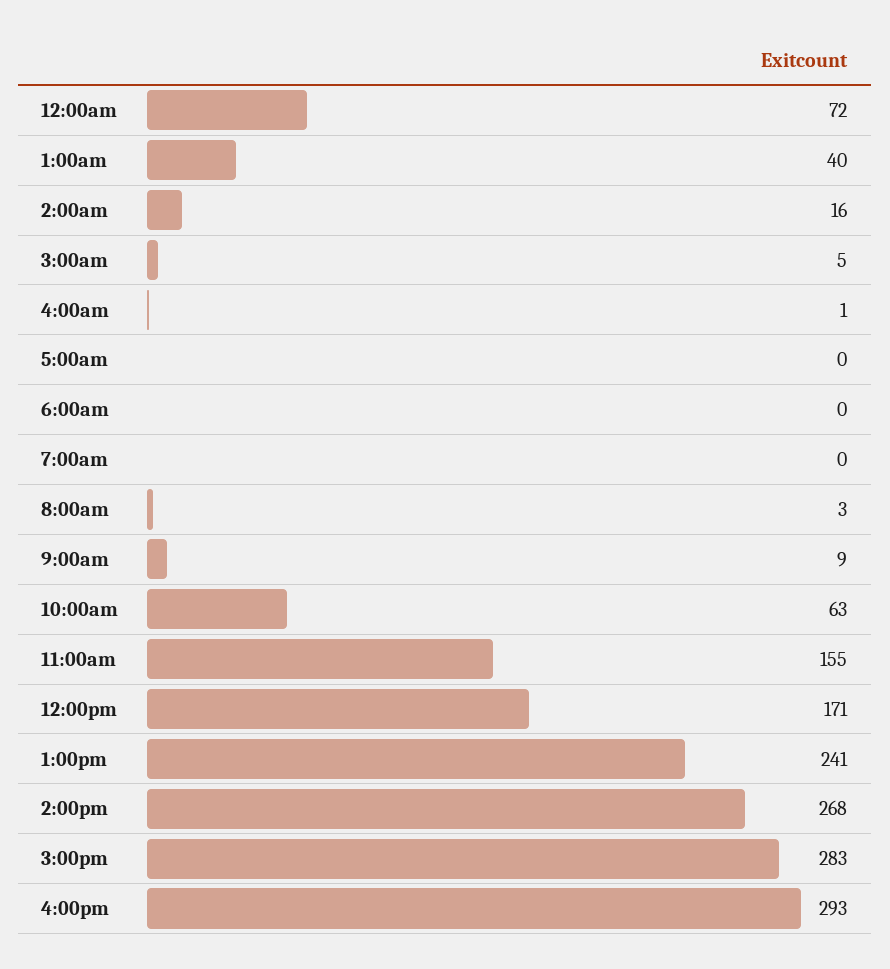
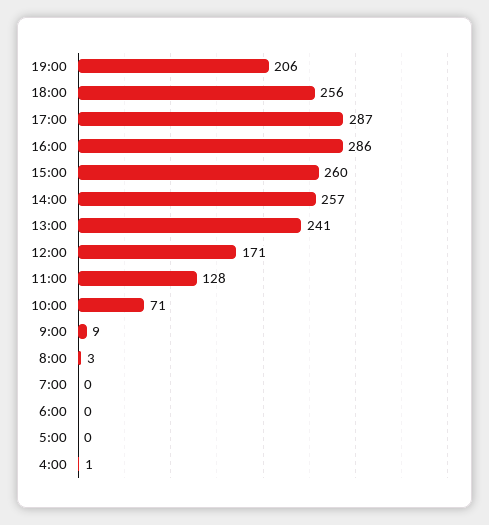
12:00am: 72 -> none
1:00am: 40 -> none
2:00am: 16 -> none
3:00am: 5 -> none
10:00am: 63 -> 71
11:00am: 155 -> 128
2:00pm: 268 -> 257
3:00pm: 283 -> 260
4:00pm: 293 -> 286
19:00: none -> 206
18:00: none -> 256
17:00: none -> 287

